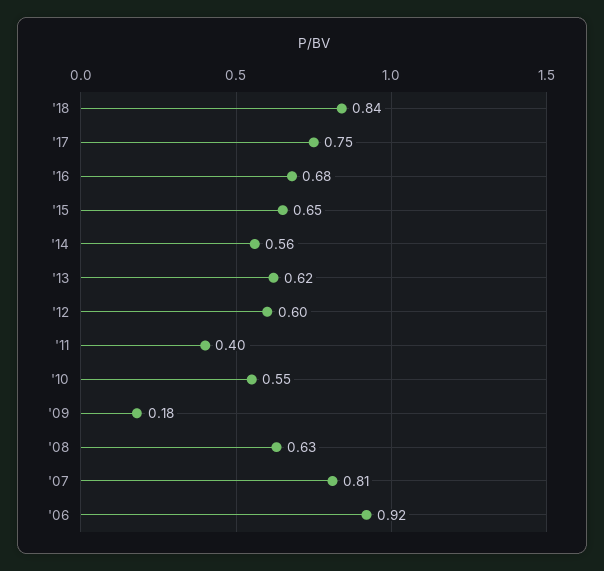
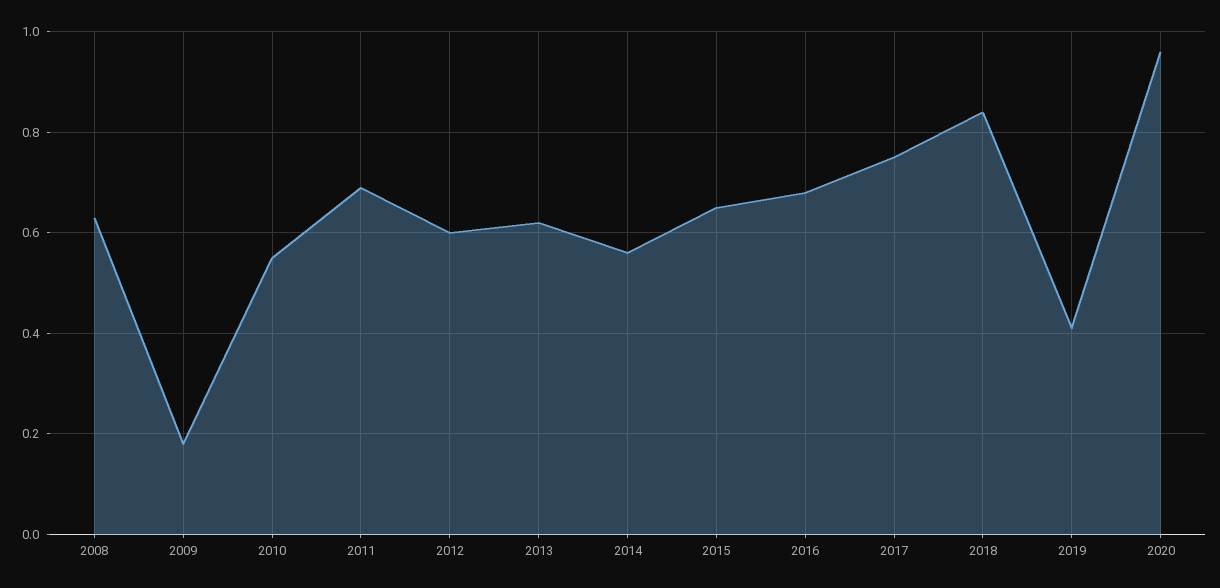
'11: 0.4 -> 0.7
'07: 0.81 -> none
'06: 0.92 -> none
2019: none -> 0.4
2020: none -> 0.95

